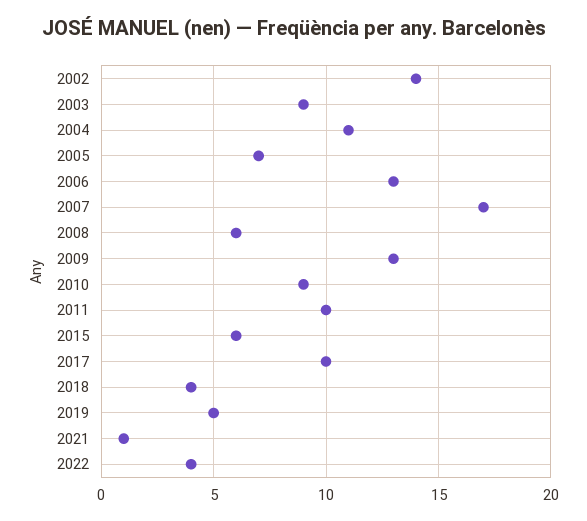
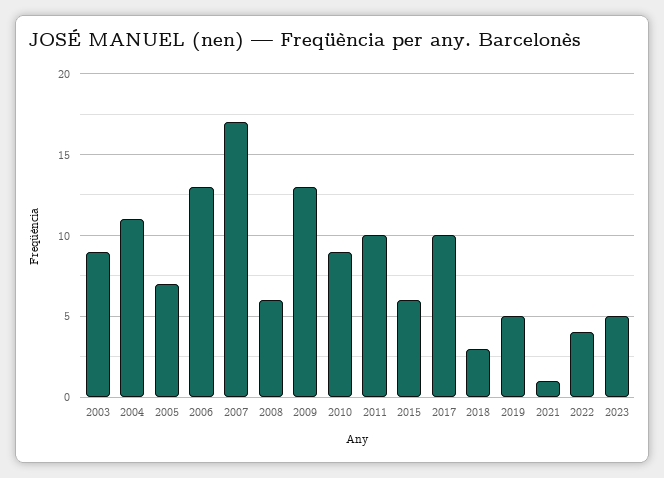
2002: 14 -> none
2018: 4 -> 3
2023: none -> 5

